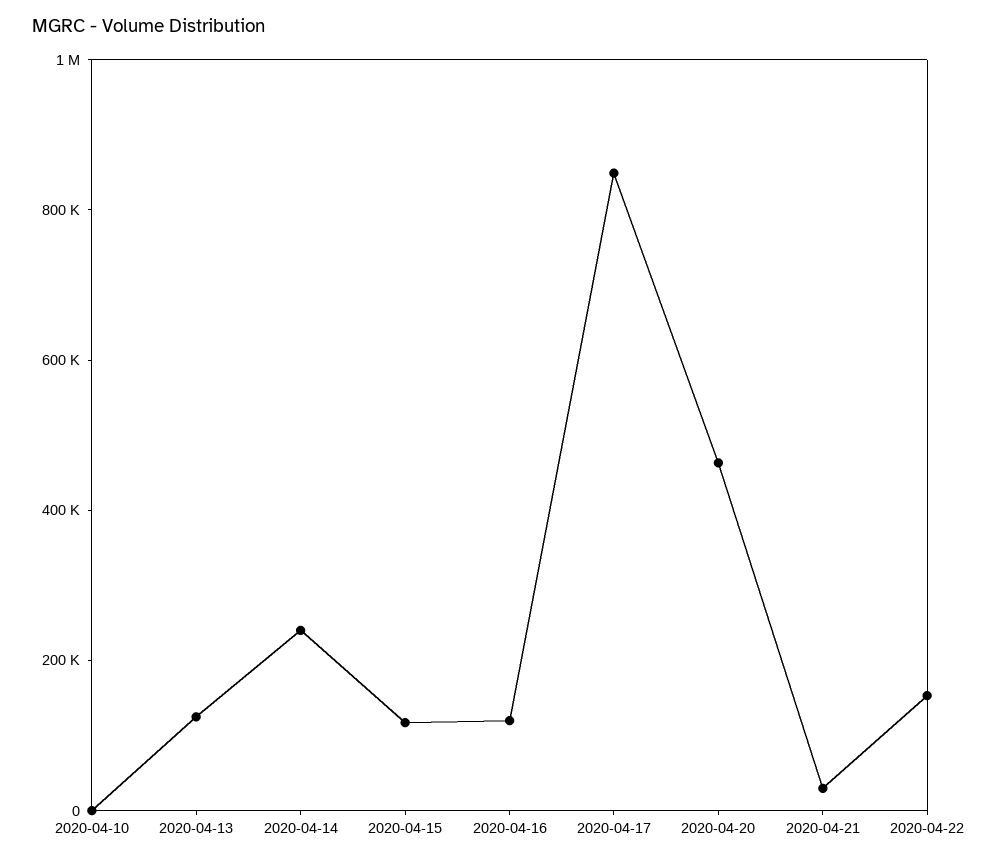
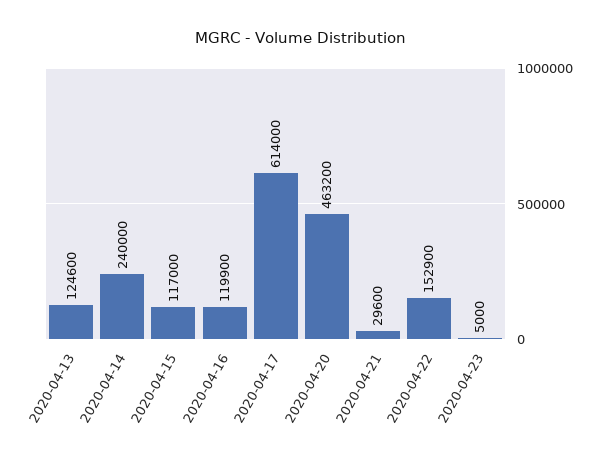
2020-04-10: 0 -> none
2020-04-17: 850000 -> 614000
2020-04-23: none -> 5000

